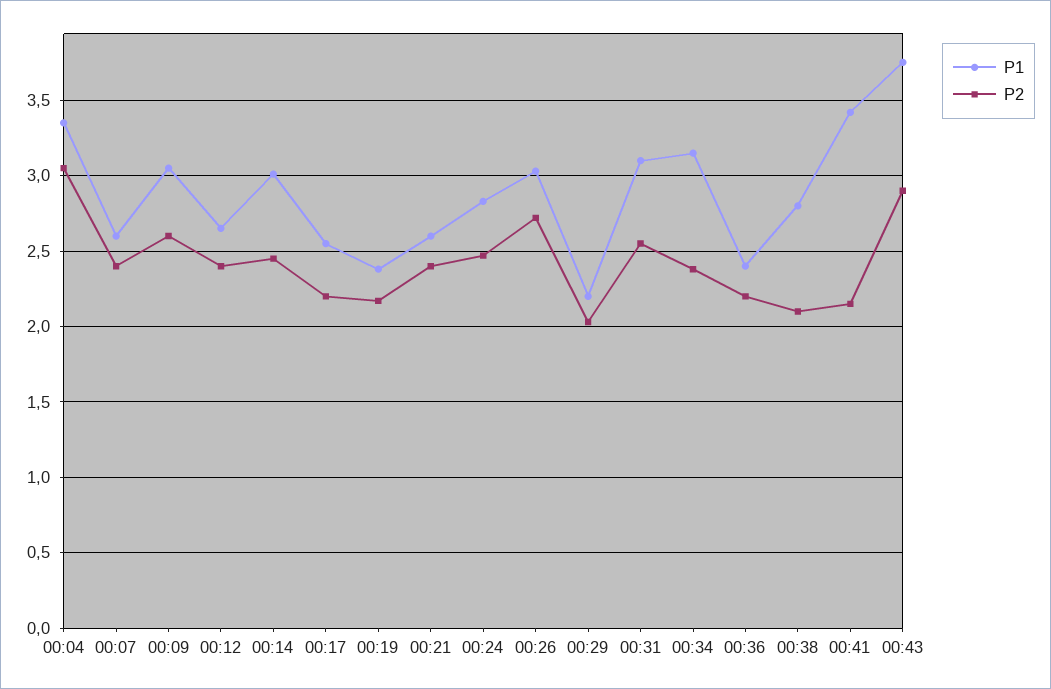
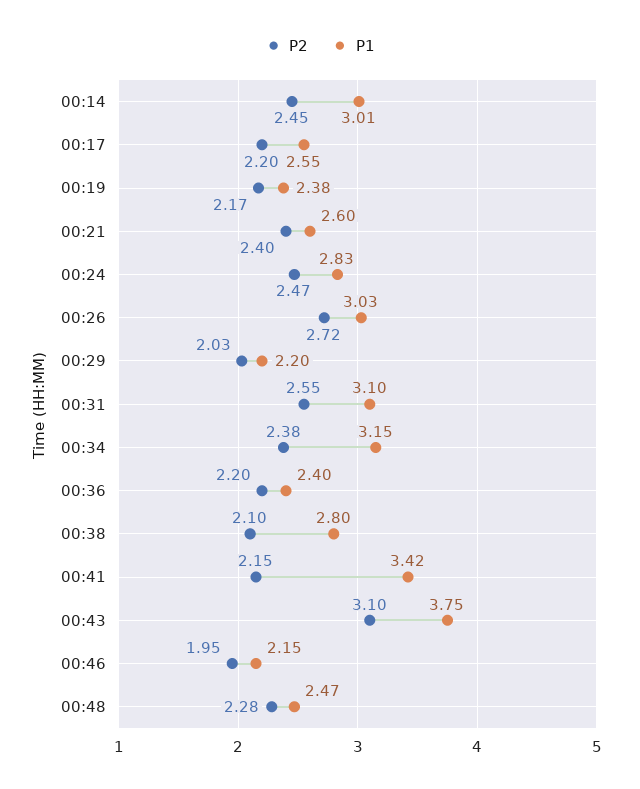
P1, 00:04: 3.35 -> none
P2, 00:04: 3.05 -> none
P1, 00:07: 2.6 -> none
P2, 00:07: 2.4 -> none
P1, 00:09: 3.05 -> none
P2, 00:09: 2.6 -> none
P1, 00:12: 2.65 -> none
P2, 00:12: 2.4 -> none
P2, 00:43: 2.9 -> 3.1
P2, 00:46: none -> 1.95
P1, 00:46: none -> 2.15
P2, 00:48: none -> 2.28
P1, 00:48: none -> 2.47

